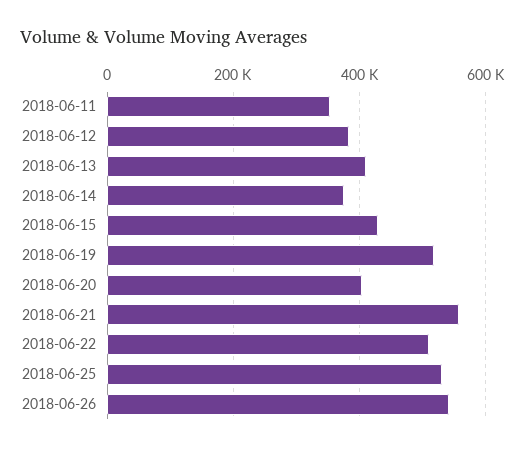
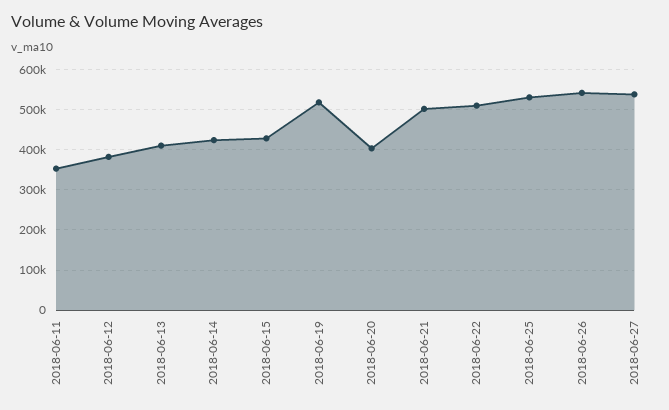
2018-06-14: 380000 -> 420000
2018-06-21: 560000 -> 500000
2018-06-27: none -> 540000

